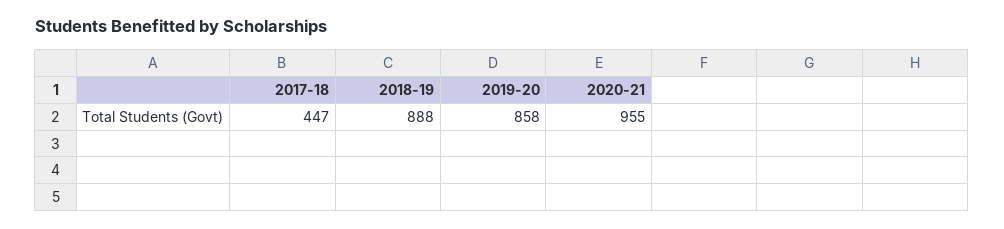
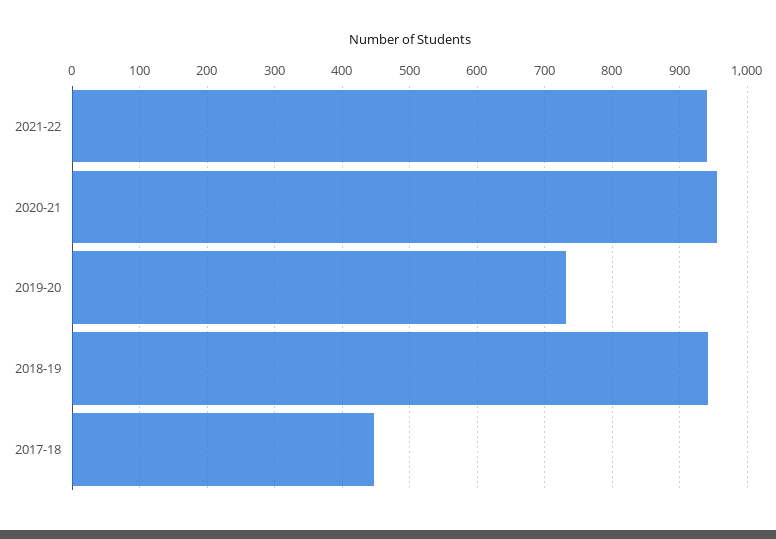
2018-19: 888 -> 940
2019-20: 858 -> 730
2021-22: none -> 940

